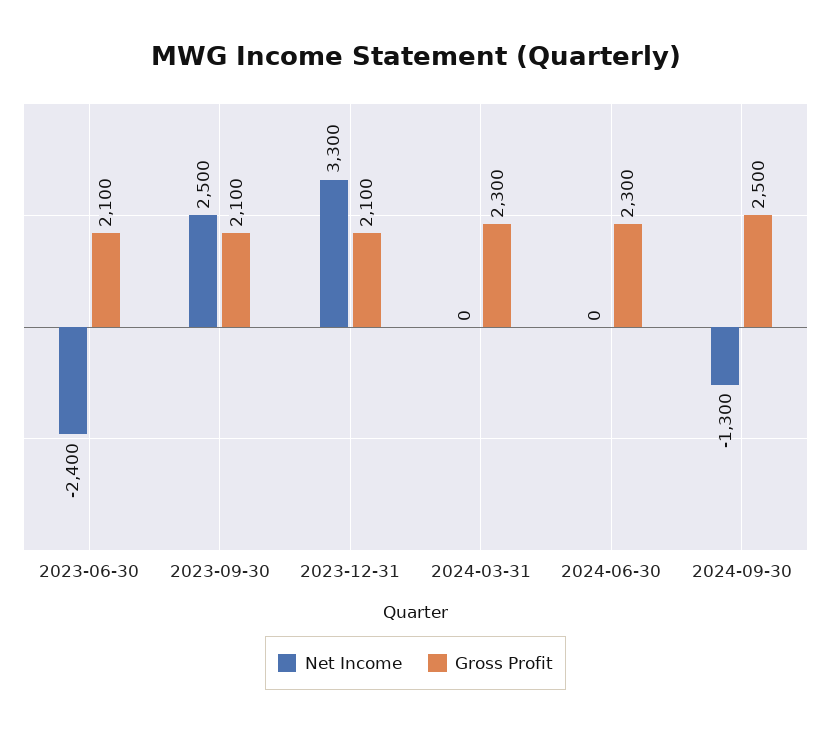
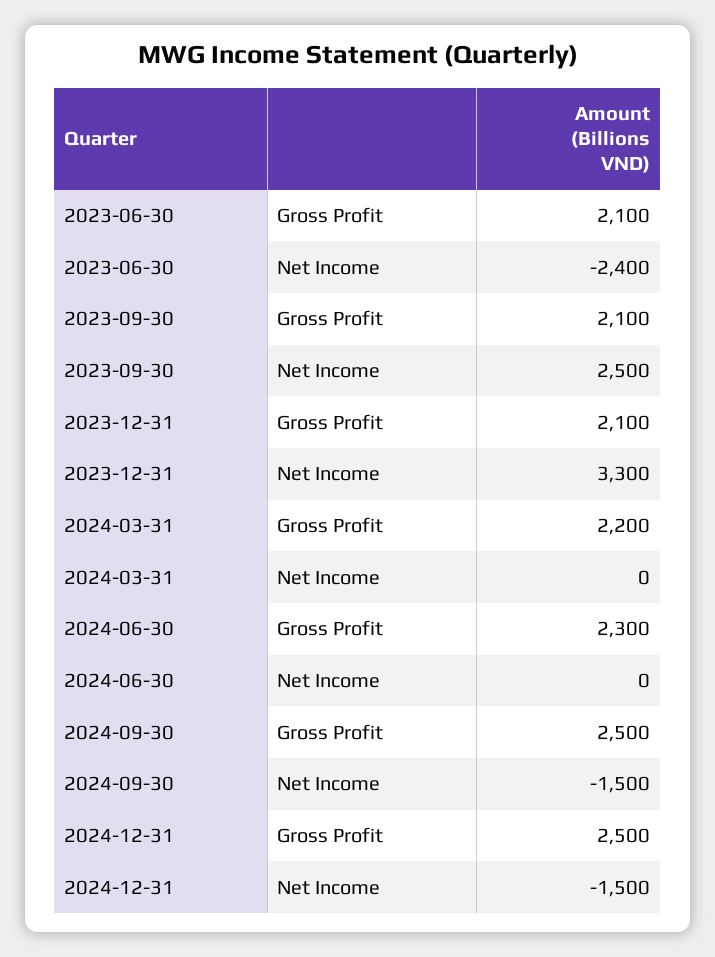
Gross Profit, 2024-03-31: 2300 -> 2200
Net Income, 2024-09-30: -1300 -> -1500
Gross Profit, 2024-12-31: none -> 2500
Net Income, 2024-12-31: none -> -1500

